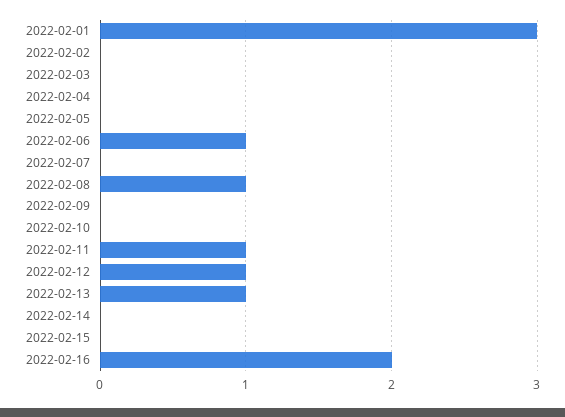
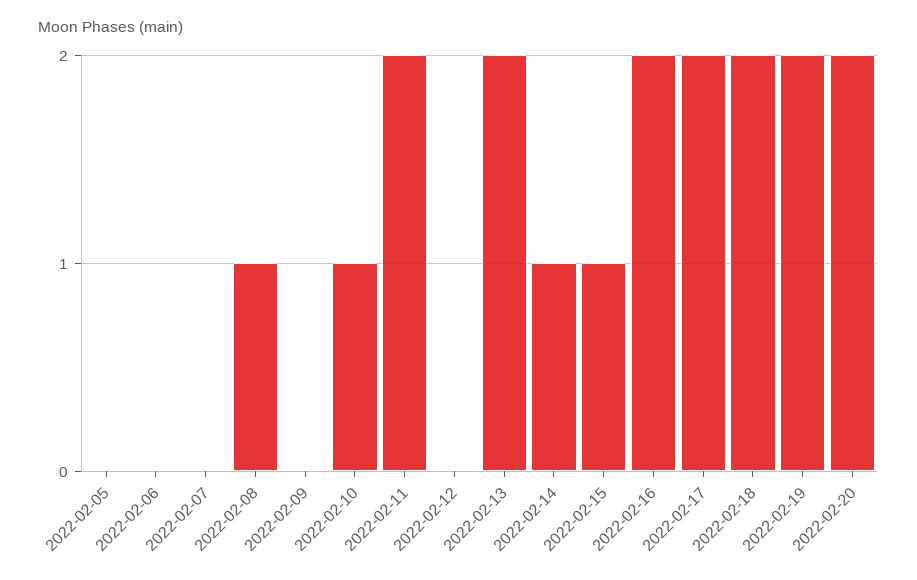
2022-02-01: 3 -> none
2022-02-02: 0 -> none
2022-02-03: 0 -> none
2022-02-04: 0 -> none
2022-02-06: 1 -> 0
2022-02-10: 0 -> 1
2022-02-11: 1 -> 2
2022-02-12: 1 -> 0
2022-02-13: 1 -> 2
2022-02-14: 0 -> 1
2022-02-15: 0 -> 1
2022-02-17: none -> 2
2022-02-18: none -> 2
2022-02-19: none -> 2
2022-02-20: none -> 2

